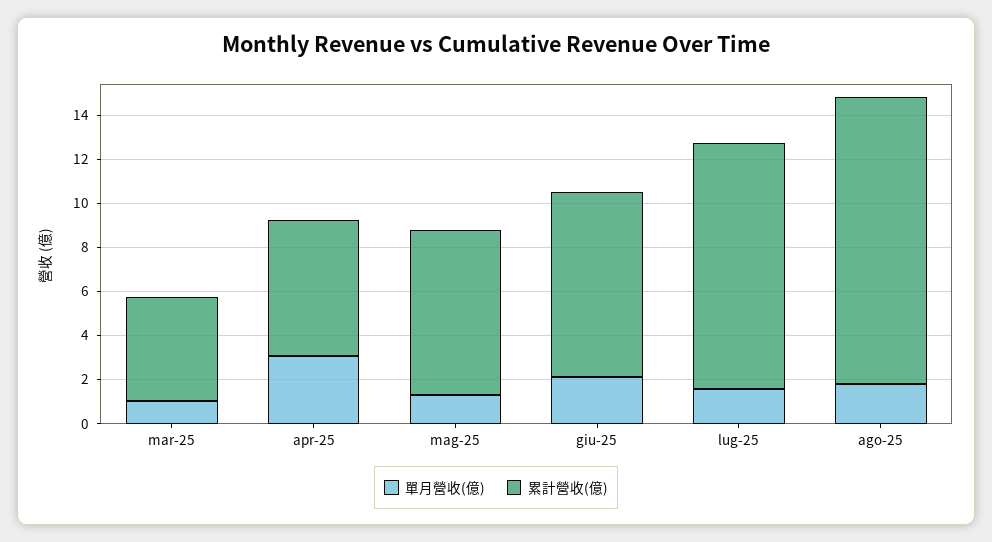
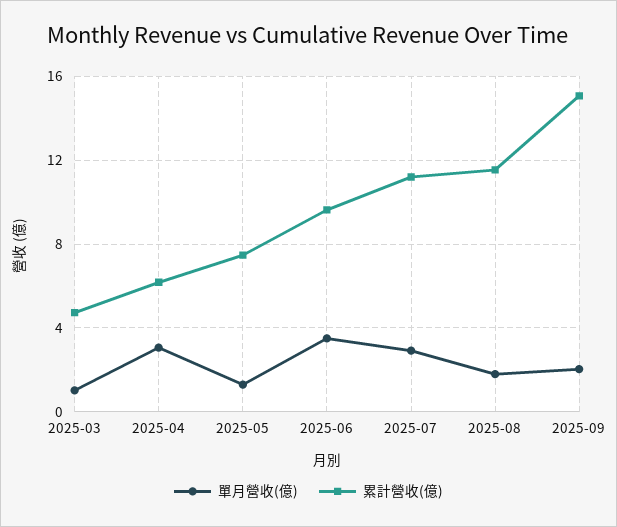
單月營收(億), giu-25: 2 -> 3.5
累計營收(億), giu-25: 8.5 -> 9.5
單月營收(億), lug-25: 1.5 -> 3
累計營收(億), ago-25: 13 -> 11.5
單月營收(億), 2025-09: none -> 2
累計營收(億), 2025-09: none -> 15

